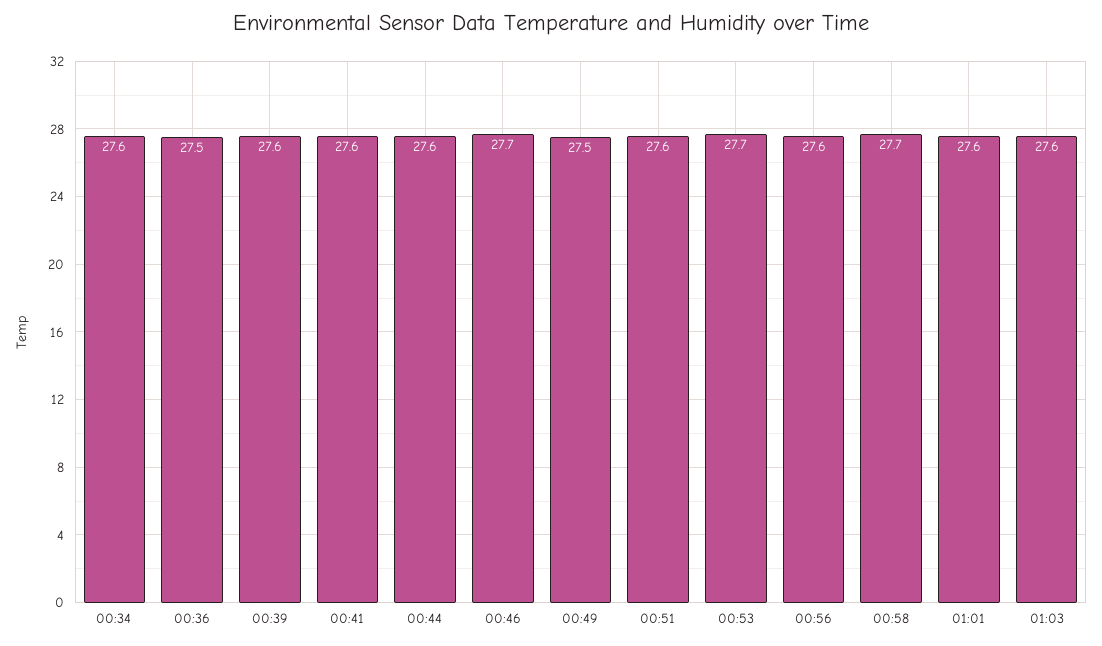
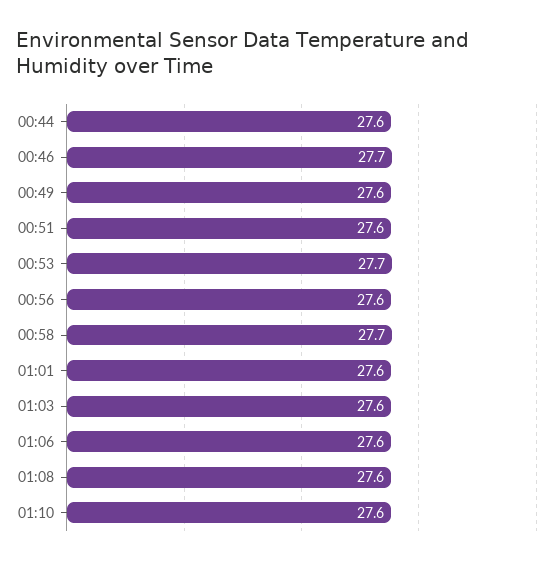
00:34: 27.6 -> none
00:36: 27.5 -> none
00:39: 27.6 -> none
00:41: 27.6 -> none
00:49: 27.5 -> 27.6
01:06: none -> 27.6
01:08: none -> 27.6
01:10: none -> 27.6

